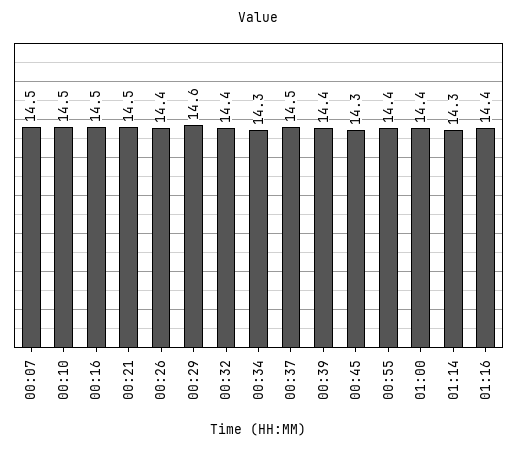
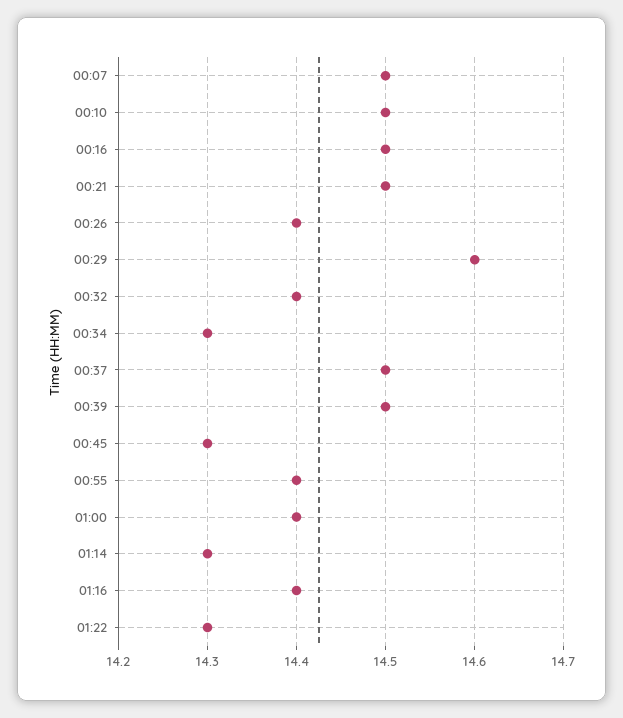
00:39: 14.4 -> 14.5
01:22: none -> 14.3

